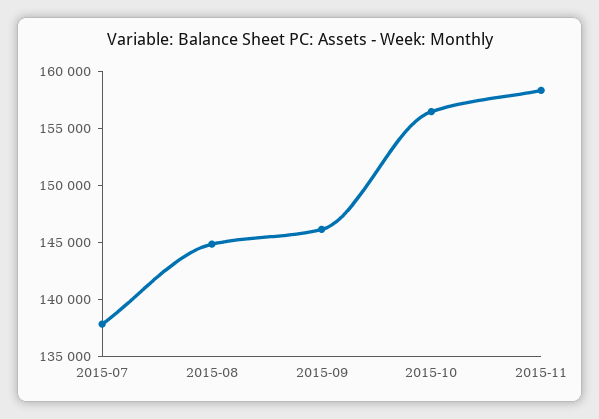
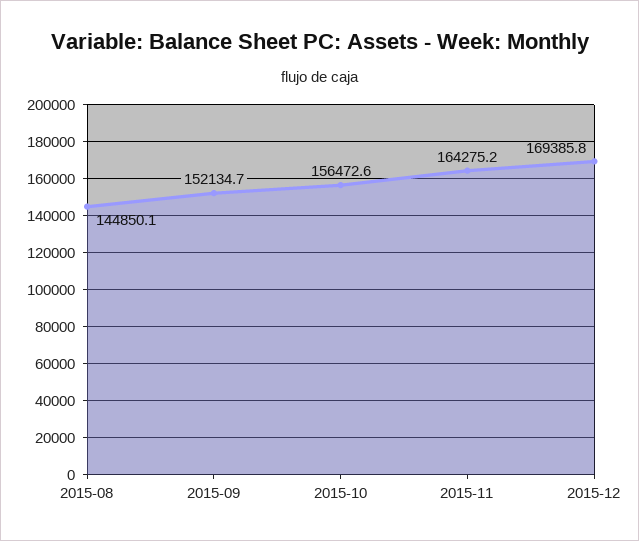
2015-07: 138000 -> none
2015-09: 146000 -> 152134.7
2015-11: 158000 -> 164275.2
2015-12: none -> 169385.8

